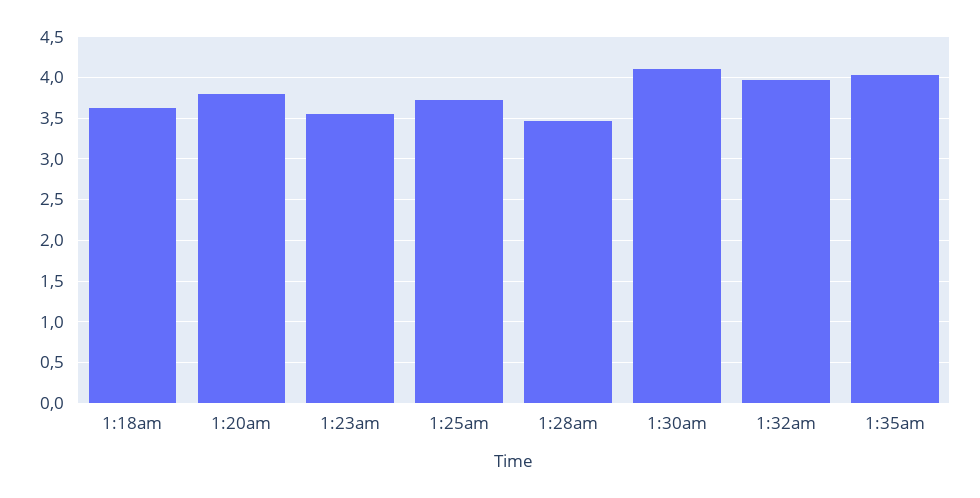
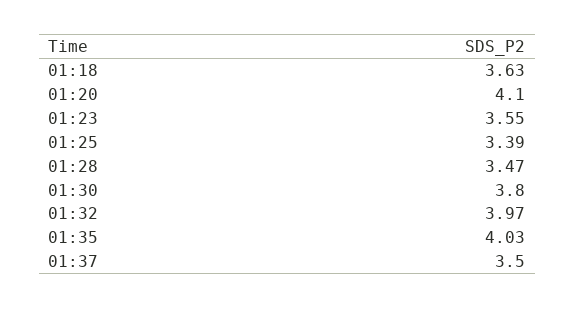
1:20am: 3.8 -> 4.1
1:25am: 3.7 -> 3.39
1:30am: 4.1 -> 3.8
01:37: none -> 3.5

